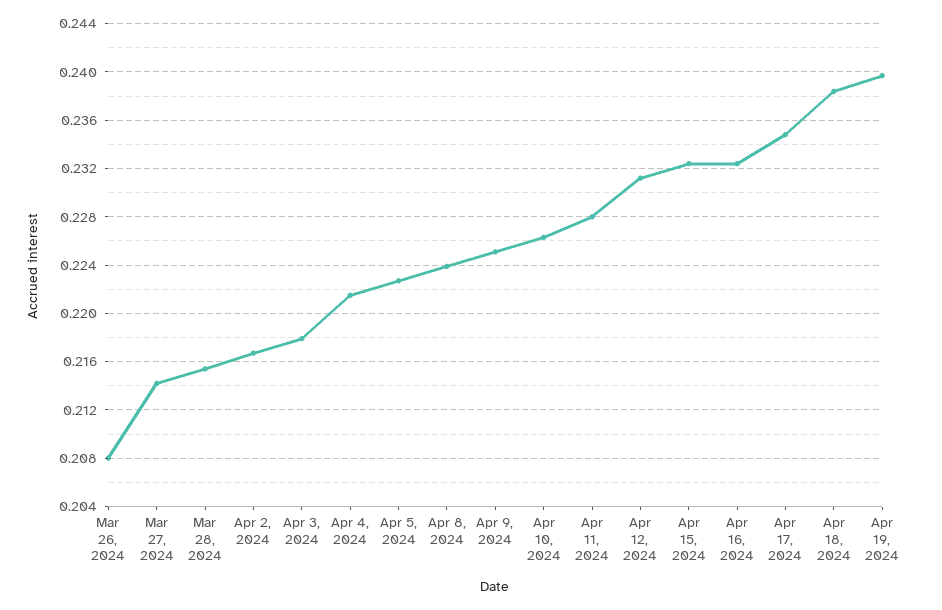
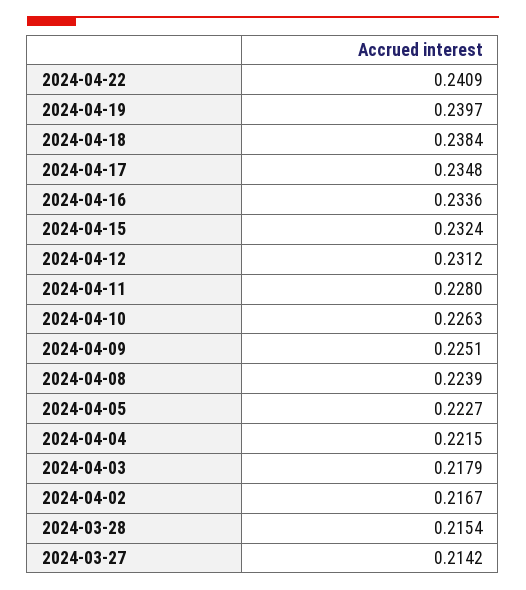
Mar 26, 2024: 0.208 -> none
Apr 16, 2024: 0.2325 -> 0.2336
2024-04-22: none -> 0.2409

